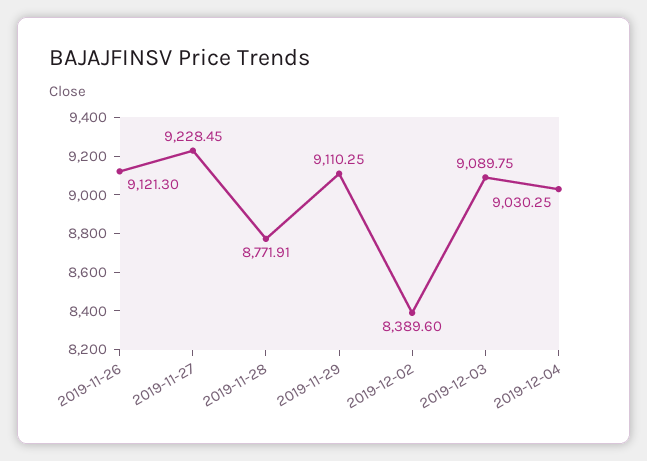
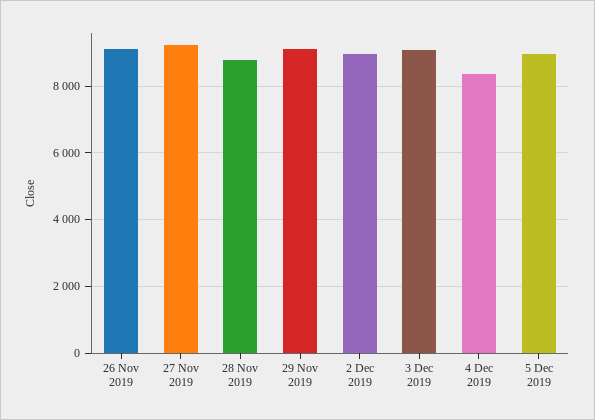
2019-12-02: 8389.6 -> 9000
2019-12-04: 9030.25 -> 8400
5 Dec 2019: none -> 9000

